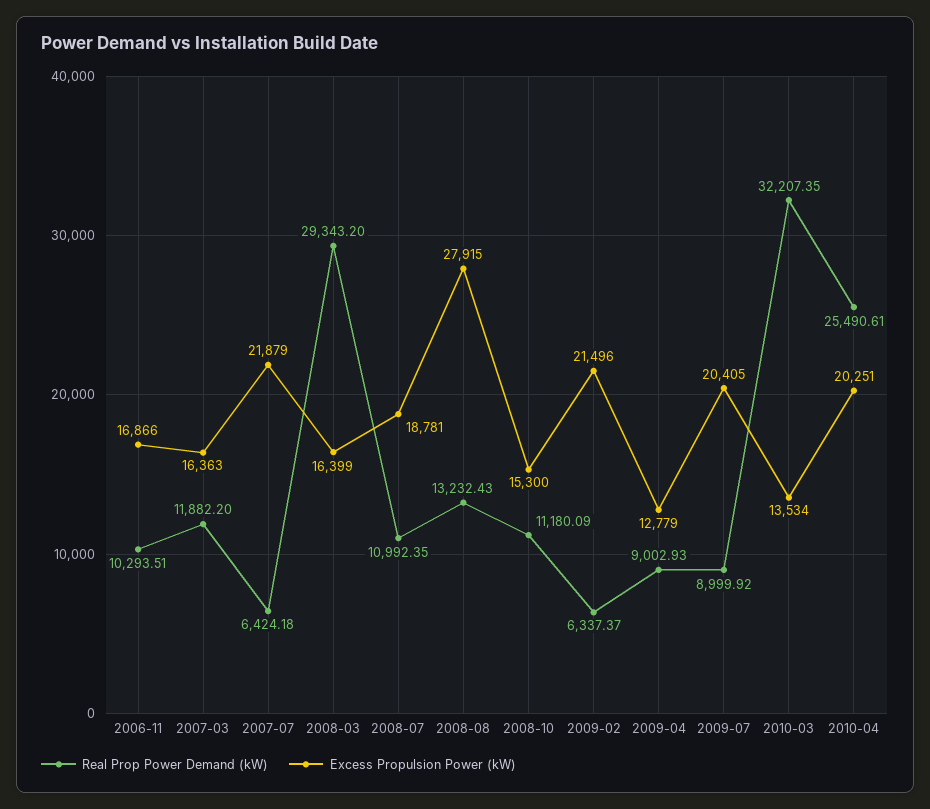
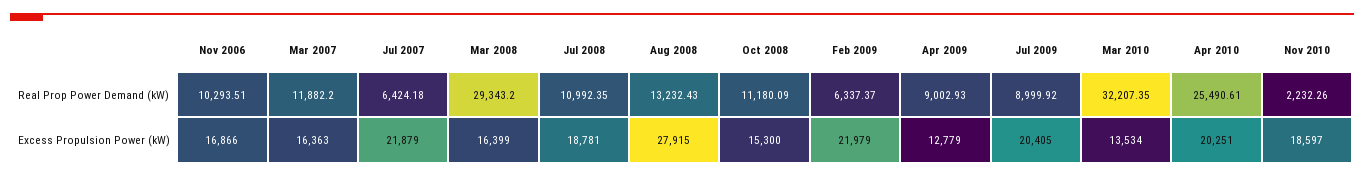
Excess Propulsion Power (kW), 2009-02: 21496 -> 21979
Real Prop Power Demand (kW), Nov 2010: none -> 2232.26
Excess Propulsion Power (kW), Nov 2010: none -> 18597

